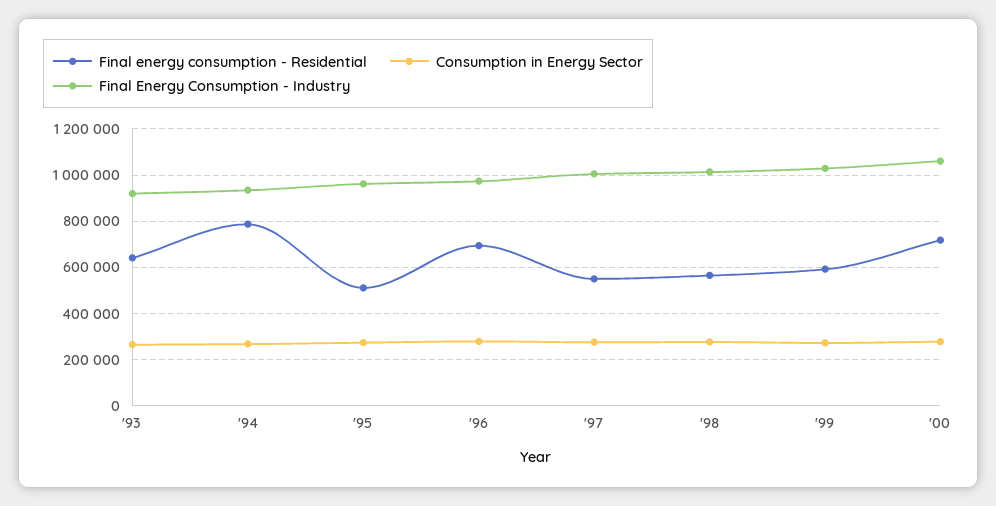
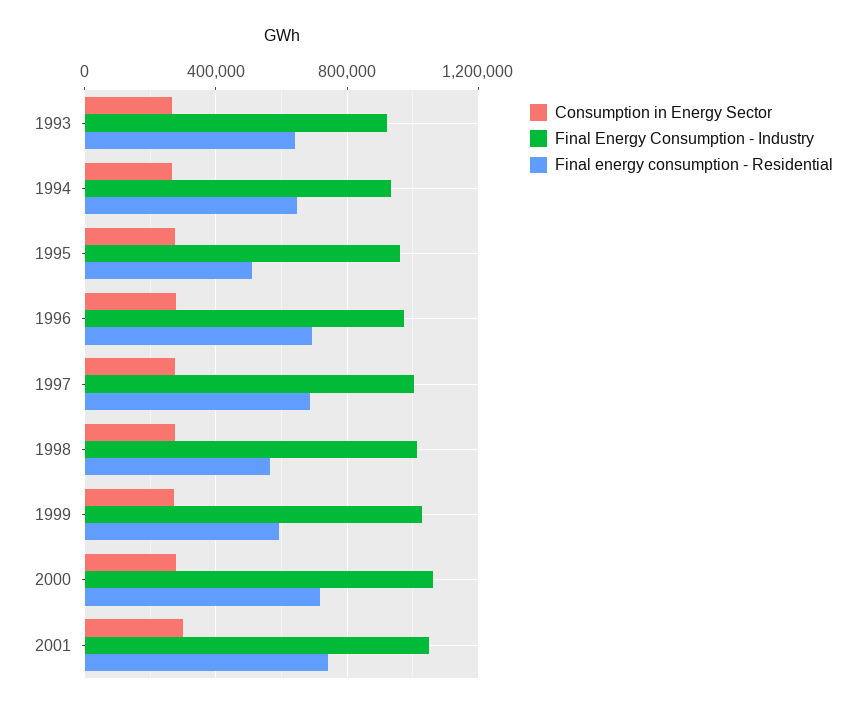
Final energy consumption - Residential, '94: 800000 -> 650000
Final energy consumption - Residential, '97: 550000 -> 700000
Consumption in Energy Sector, 2001: none -> 300000
Final Energy Consumption - Industry, 2001: none -> 1050000
Final energy consumption - Residential, 2001: none -> 750000

